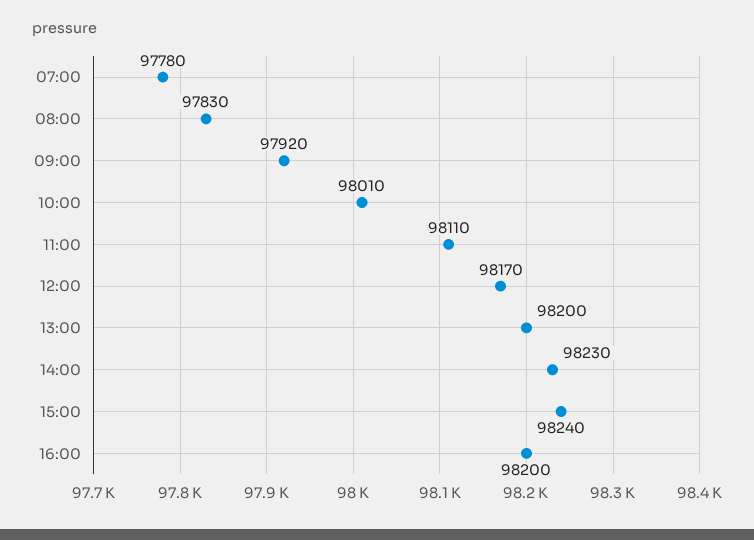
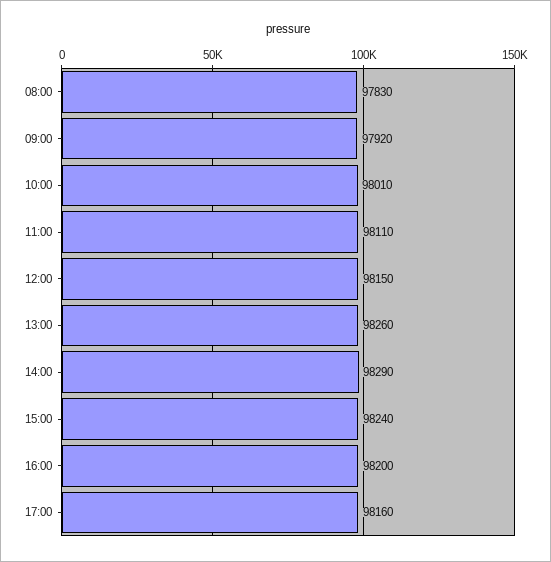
07:00: 97780 -> none
12:00: 98170 -> 98150
13:00: 98200 -> 98260
14:00: 98230 -> 98290
17:00: none -> 98160

